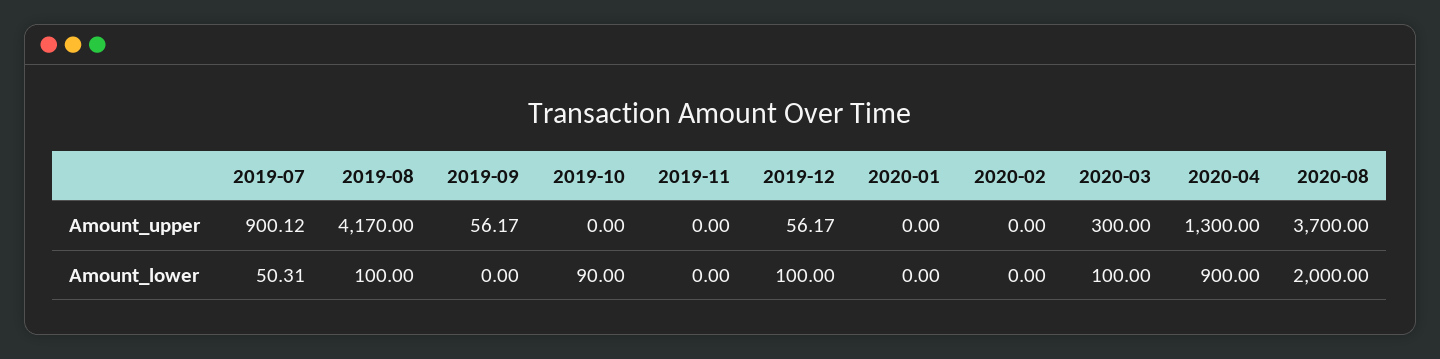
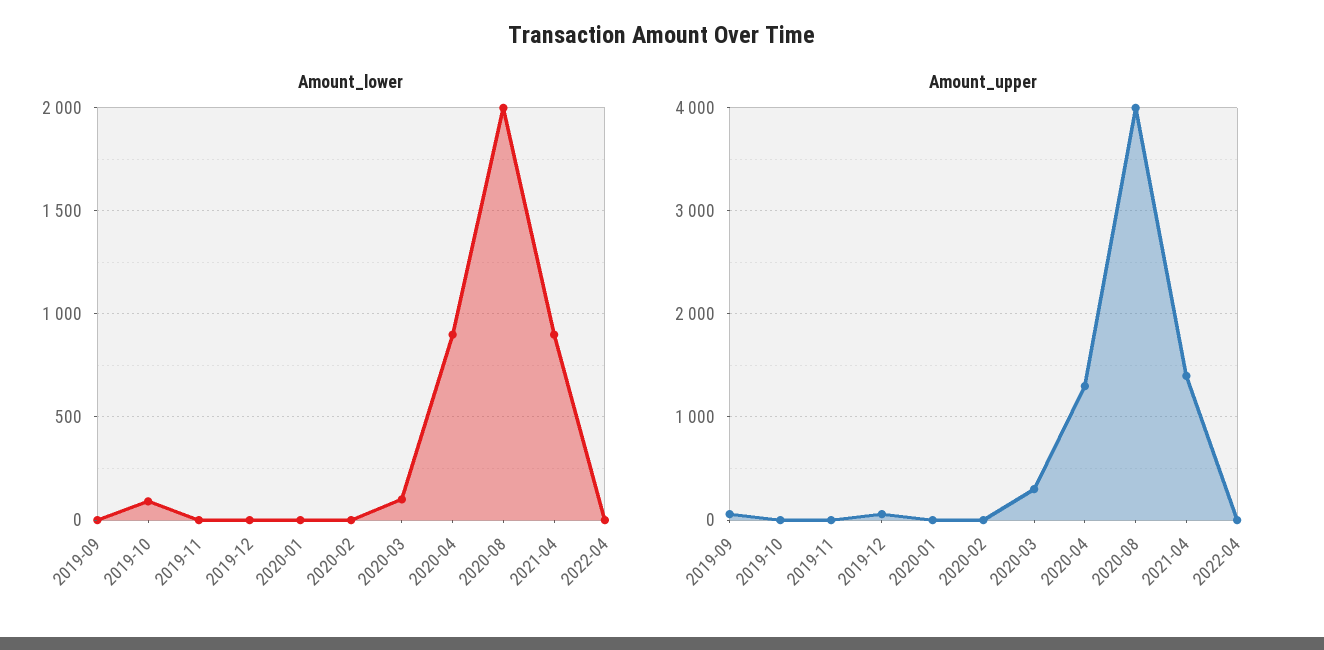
Amount_upper, 2019-07: 900.12 -> none
Amount_upper, 2019-08: 4170 -> none
Amount_upper, 2020-08: 3700 -> 4000
Amount_lower, 2019-07: 50.31 -> none
Amount_lower, 2019-08: 100 -> none
Amount_lower, 2019-12: 100 -> 0
Amount_lower, 2021-04: none -> 900
Amount_lower, 2022-04: none -> 0
Amount_upper, 2021-04: none -> 1400
Amount_upper, 2022-04: none -> 0

